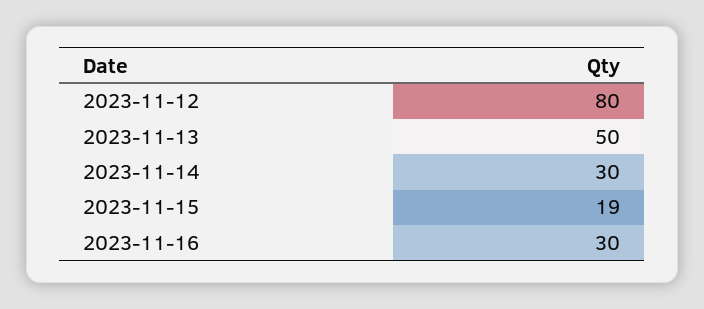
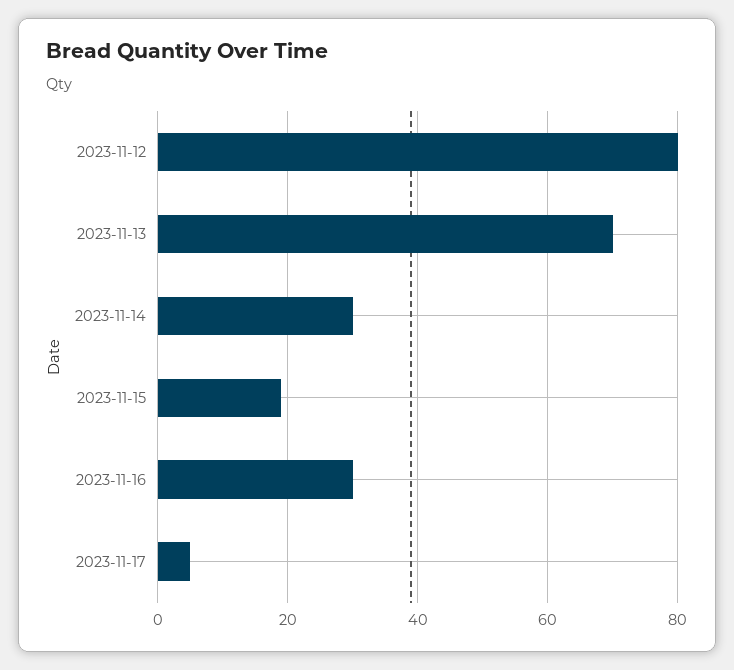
2023-11-13: 50 -> 70
2023-11-17: none -> 5

